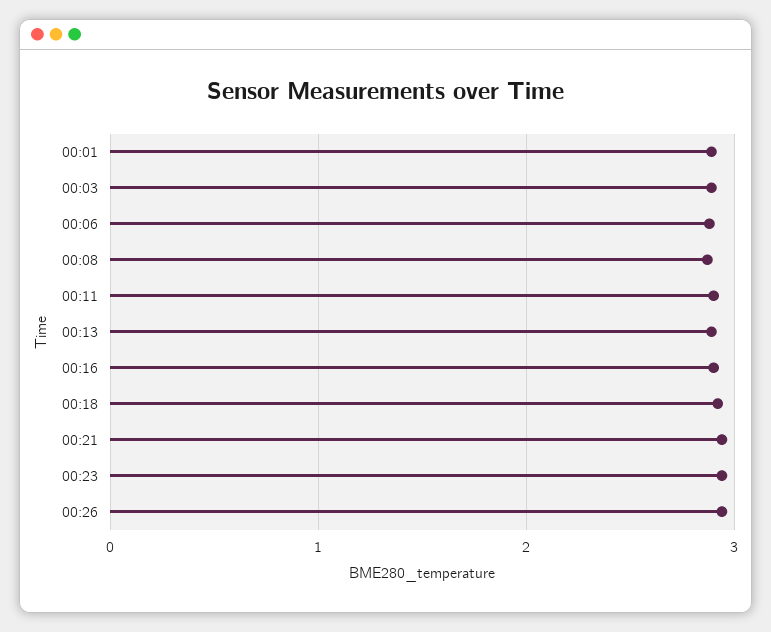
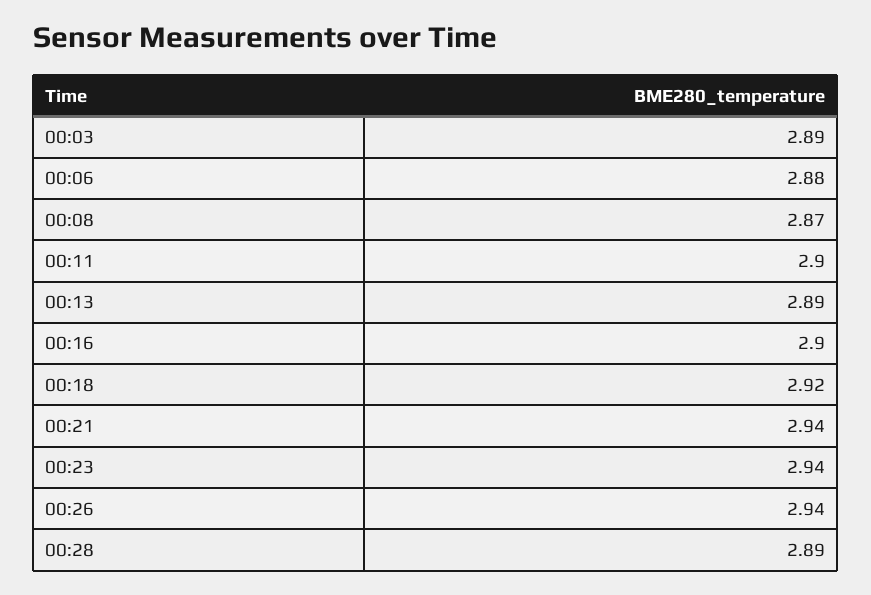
00:01: 2.9 -> none
00:28: none -> 2.89

